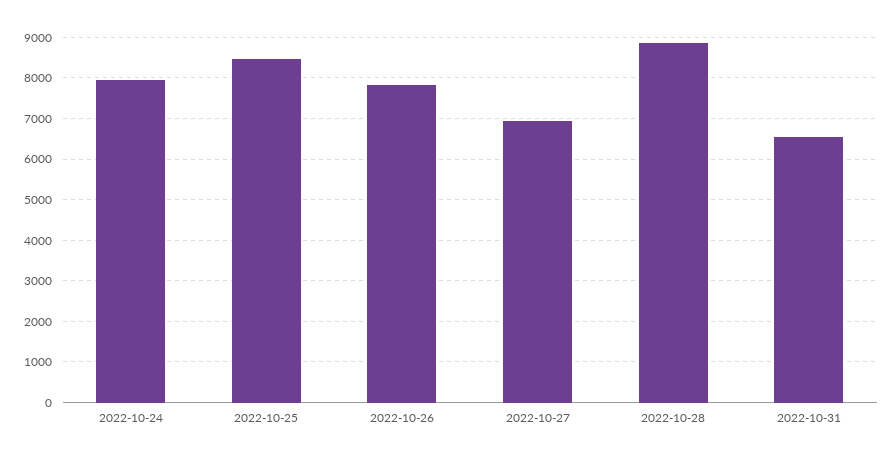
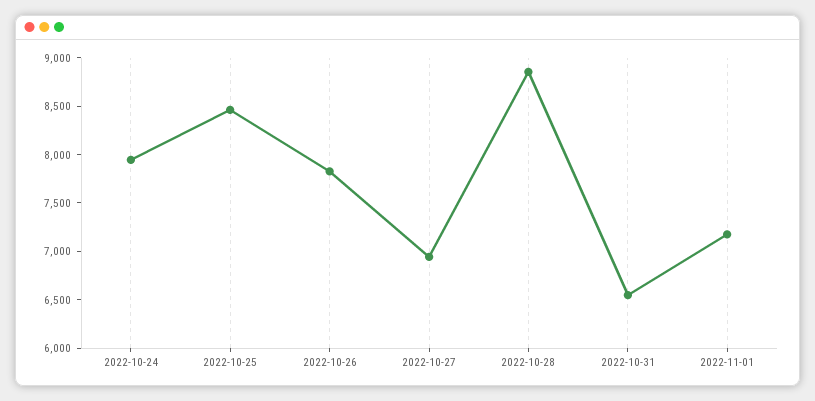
2022-11-01: none -> 7200

